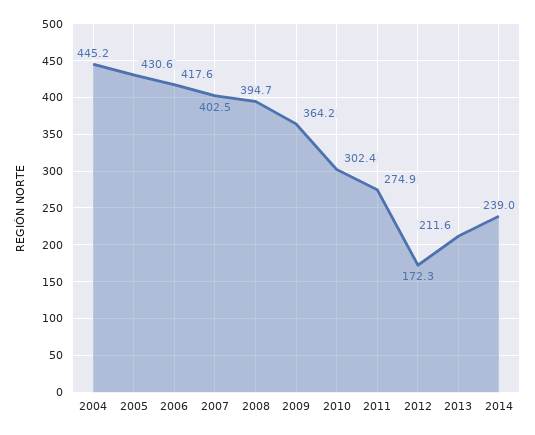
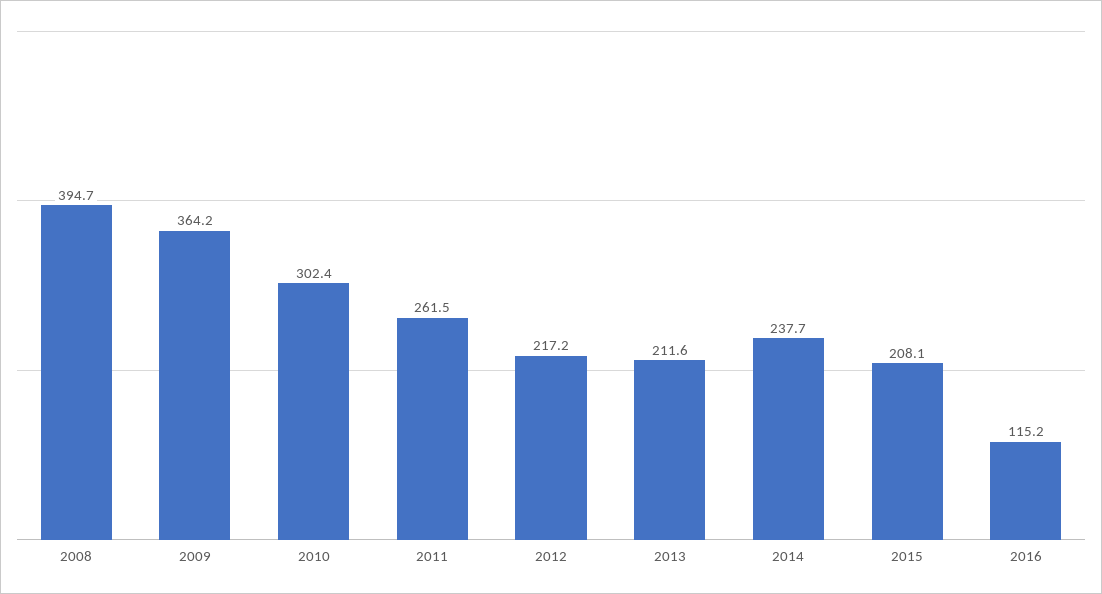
2004: 445.2 -> none
2005: 430.6 -> none
2006: 417.6 -> none
2007: 402.5 -> none
2011: 274.9 -> 261.5
2012: 172.3 -> 217.2
2014: 239 -> 237.7
2015: none -> 208.1
2016: none -> 115.2

